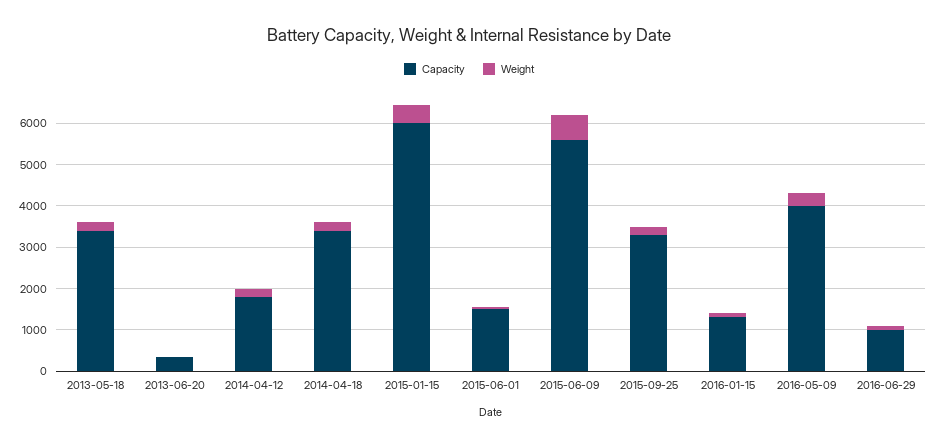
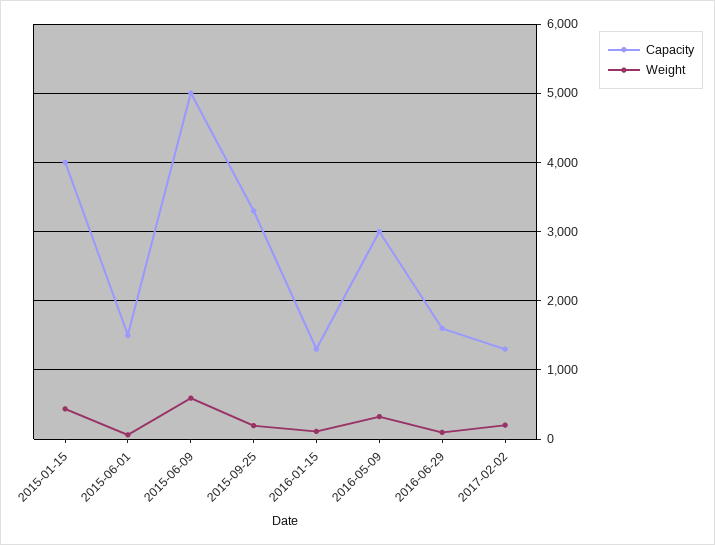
Capacity, 2013-05-18: 3400 -> none
Weight, 2013-05-18: 200 -> none
Capacity, 2013-06-20: 400 -> none
Weight, 2013-06-20: 0 -> none
Capacity, 2014-04-12: 1800 -> none
Weight, 2014-04-12: 200 -> none
Capacity, 2014-04-18: 3400 -> none
Weight, 2014-04-18: 200 -> none
Capacity, 2015-01-15: 6000 -> 4000
Capacity, 2015-06-09: 5600 -> 5000
Capacity, 2016-05-09: 4000 -> 3000
Capacity, 2016-06-29: 1000 -> 1600
Capacity, 2017-02-02: none -> 1300
Weight, 2017-02-02: none -> 200

